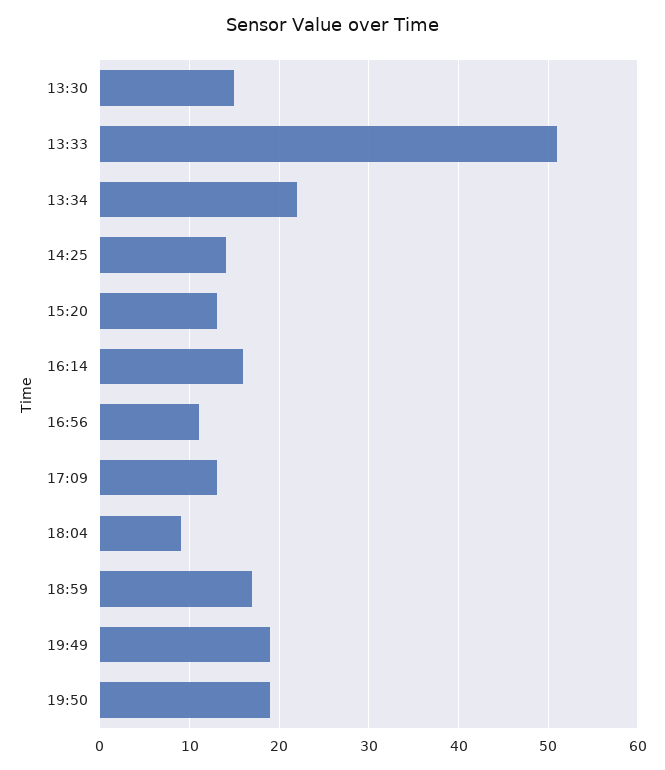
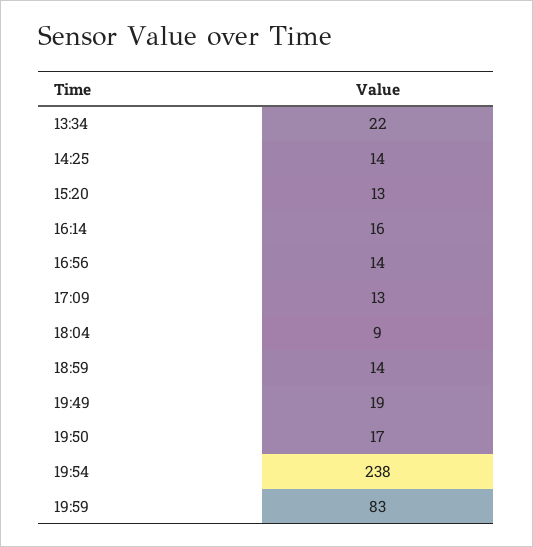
13:30: 15 -> none
13:33: 51 -> none
16:56: 11 -> 14
18:59: 17 -> 14
19:50: 19 -> 17
19:54: none -> 238
19:59: none -> 83

